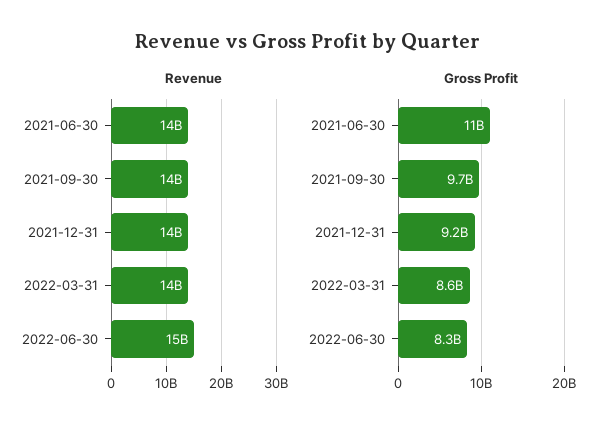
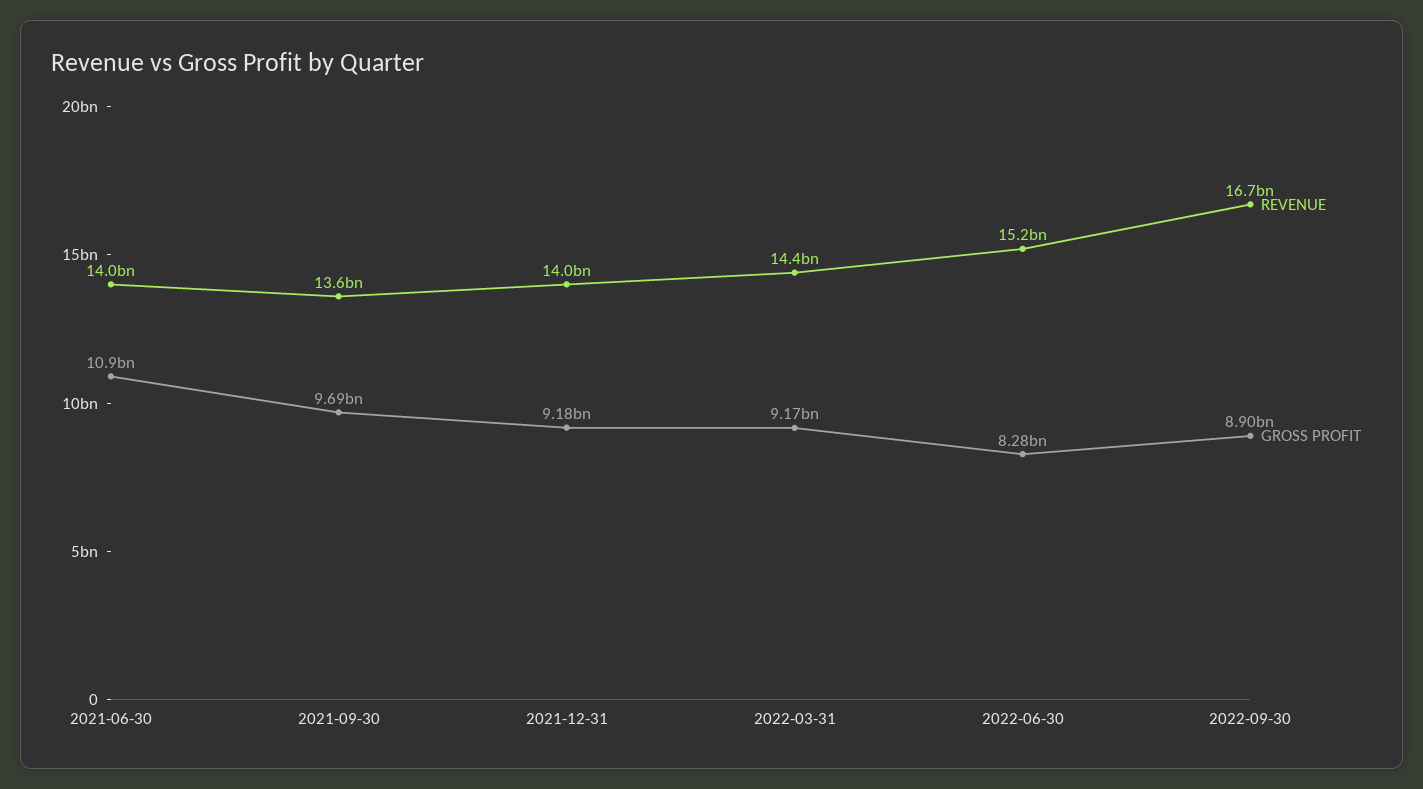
Gross Profit, 2022-03-31: 8600000000 -> 9170000000
Revenue, 2022-09-30: none -> 16700000000
Gross Profit, 2022-09-30: none -> 8900000000

